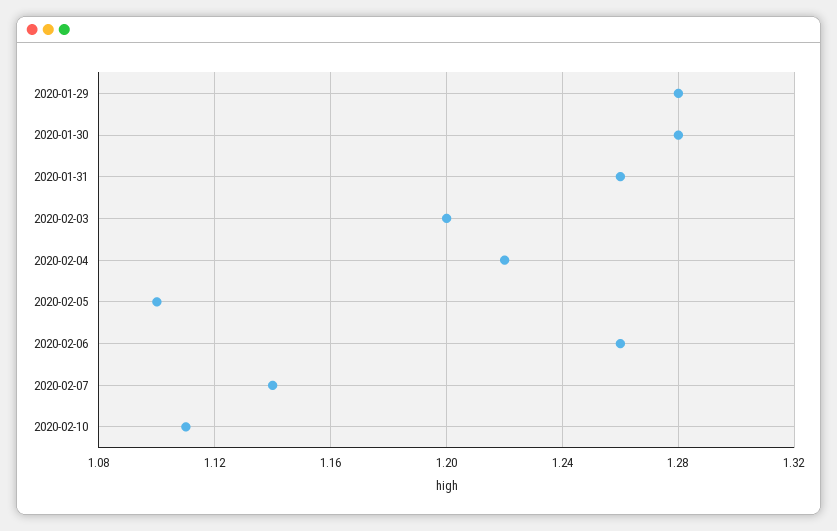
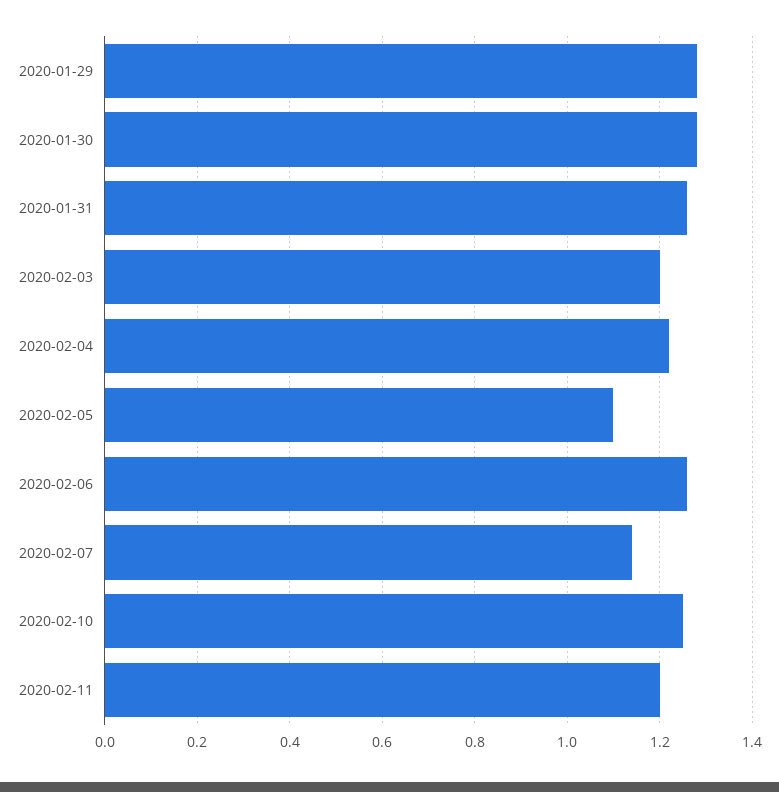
2020-02-10: 1.11 -> 1.25
2020-02-11: none -> 1.2

